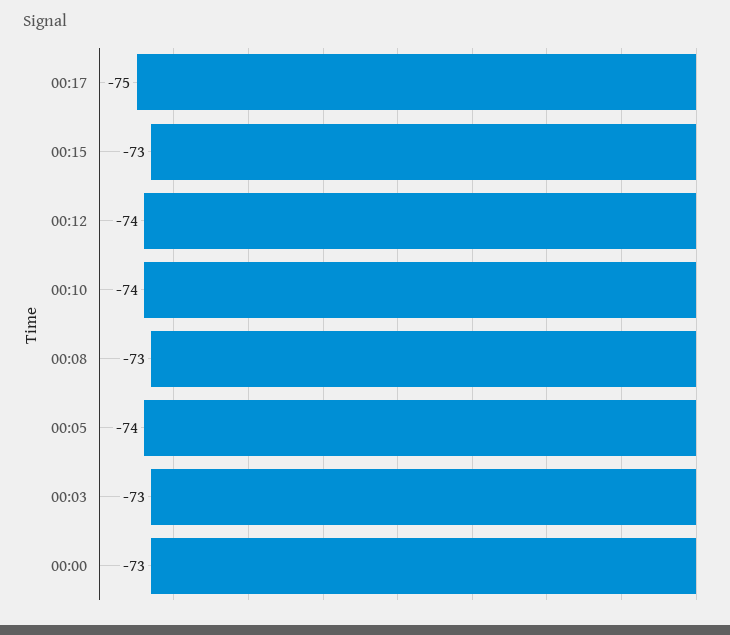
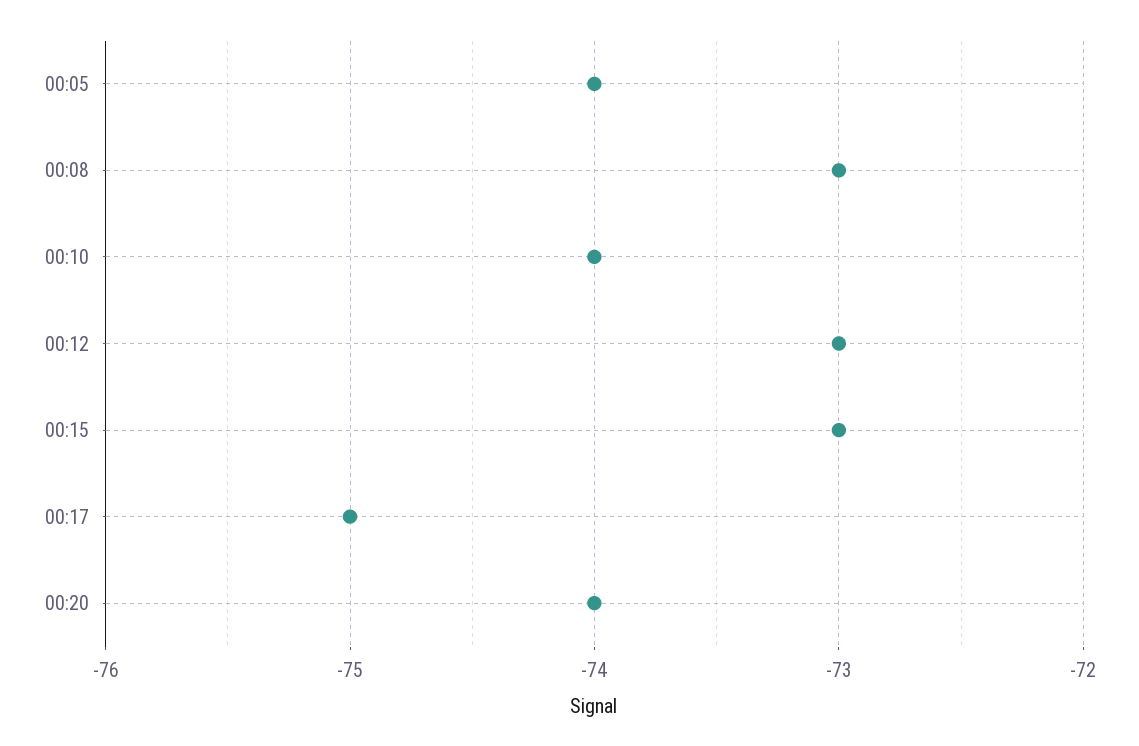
00:12: -74 -> -73
00:03: -73 -> none
00:00: -73 -> none
00:20: none -> -74

